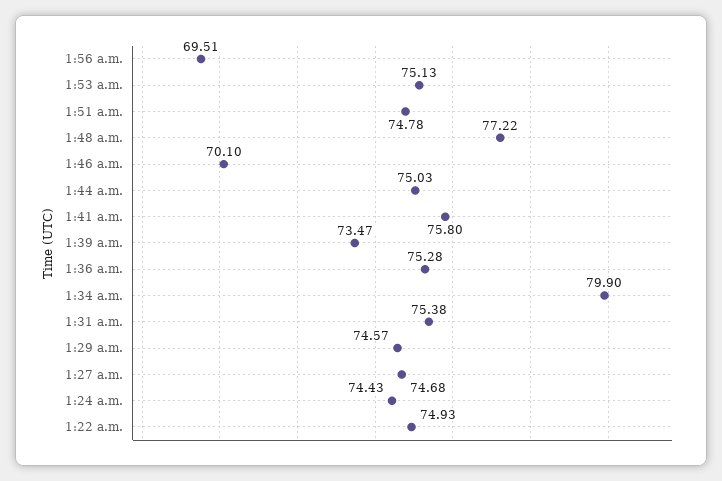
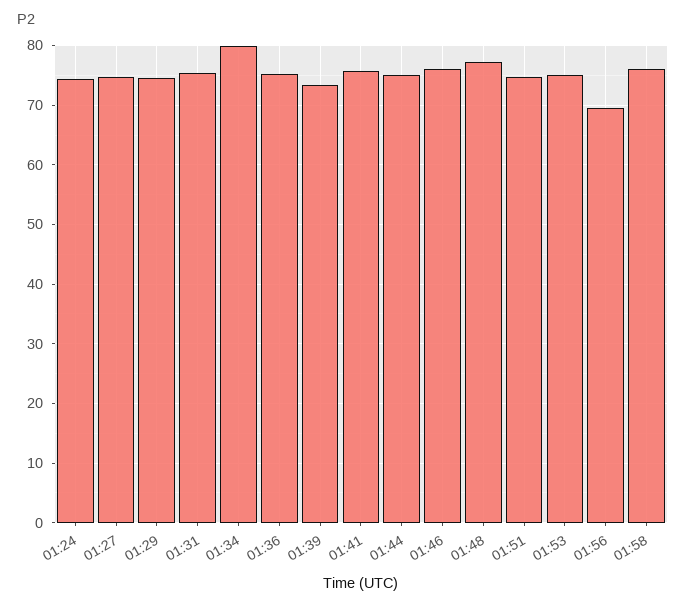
1:46 a.m.: 70.1 -> 76
1:22 a.m.: 74.93 -> none
01:58: none -> 76

